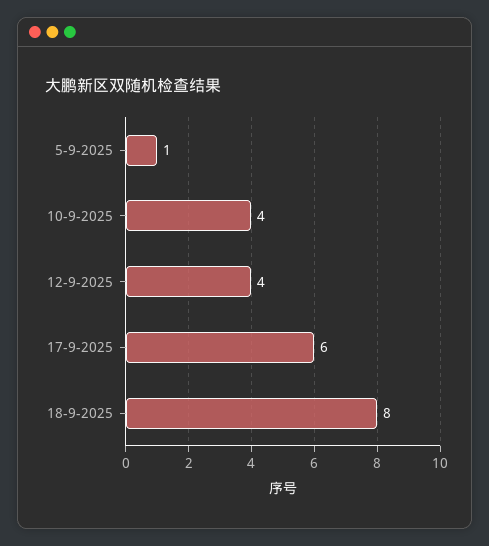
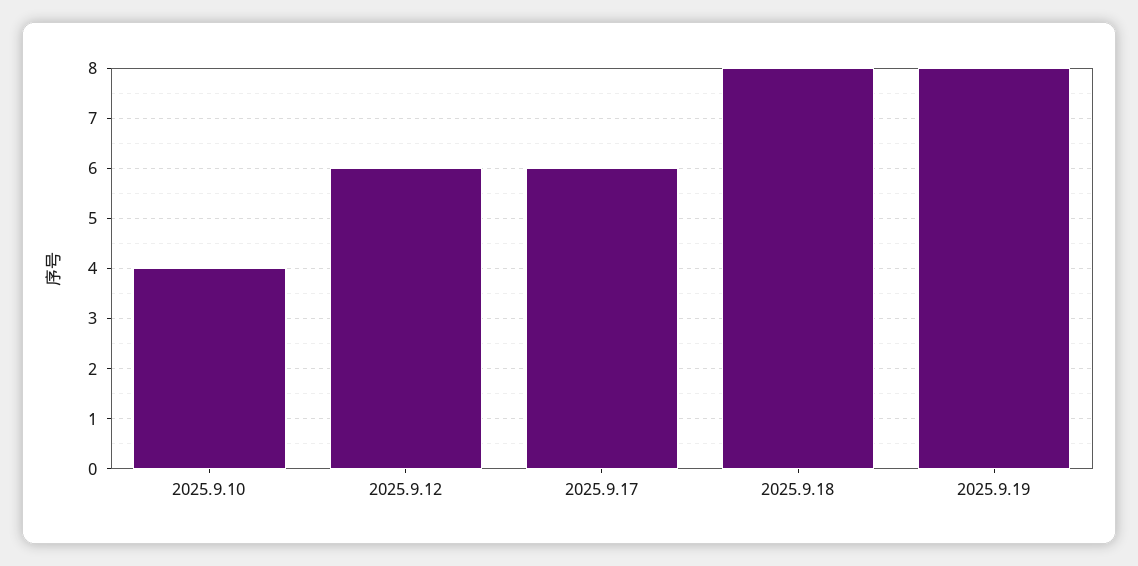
5-9-2025: 1 -> none
12-9-2025: 4 -> 6
2025.9.19: none -> 8

